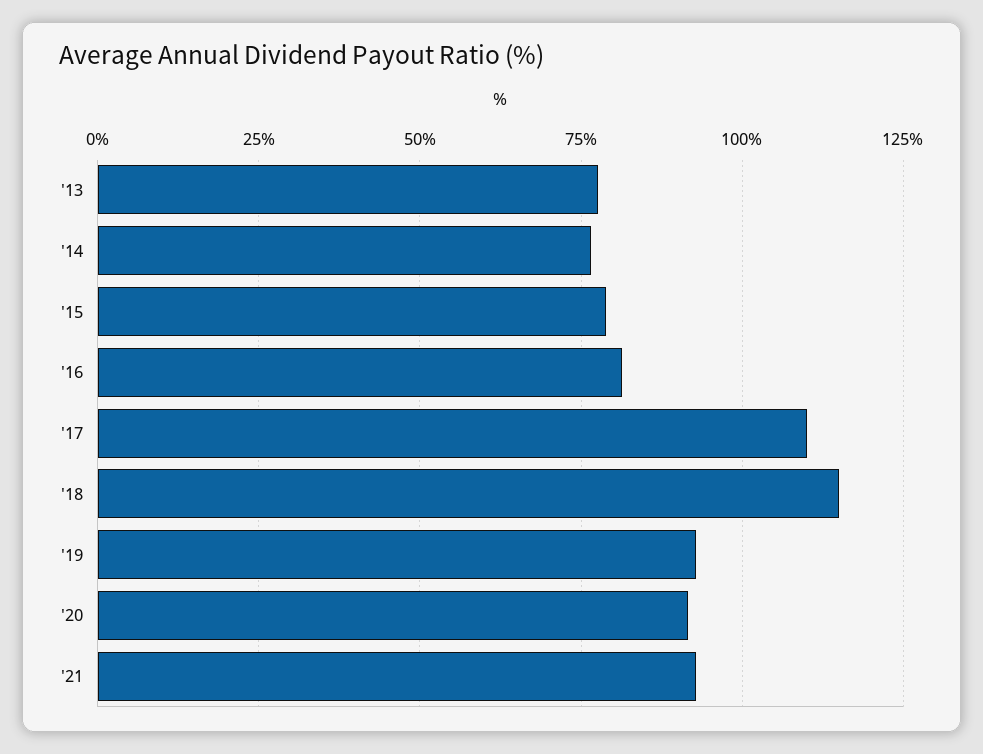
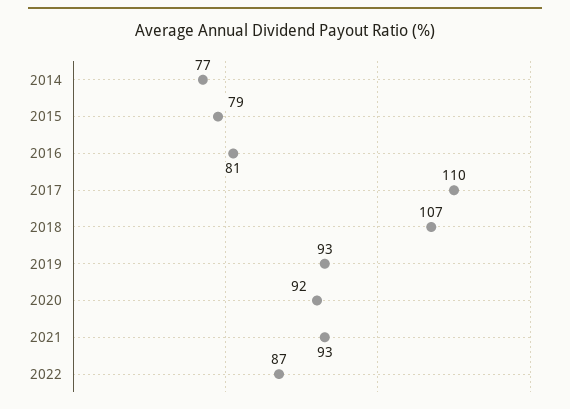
'13: 77.5 -> none
'18: 115 -> 107
2022: none -> 87

